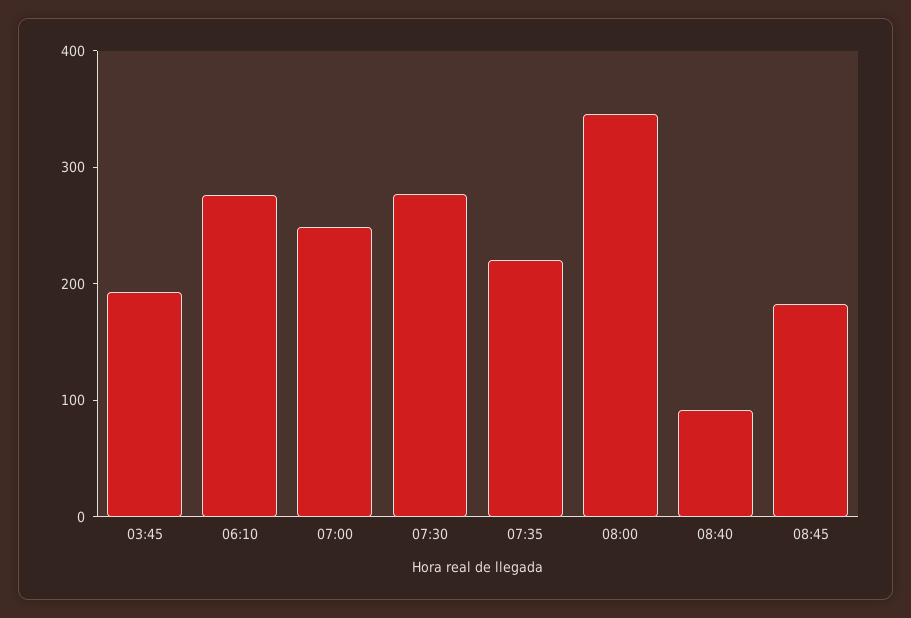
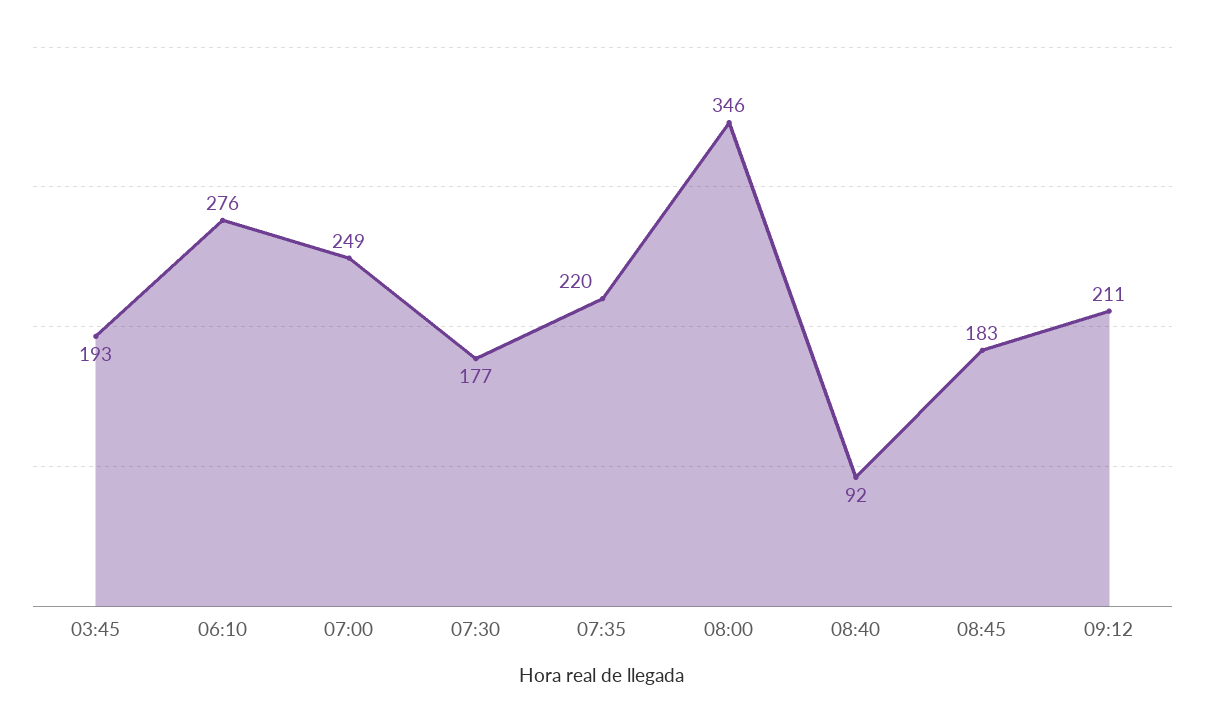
07:30: 280 -> 177
09:12: none -> 211

